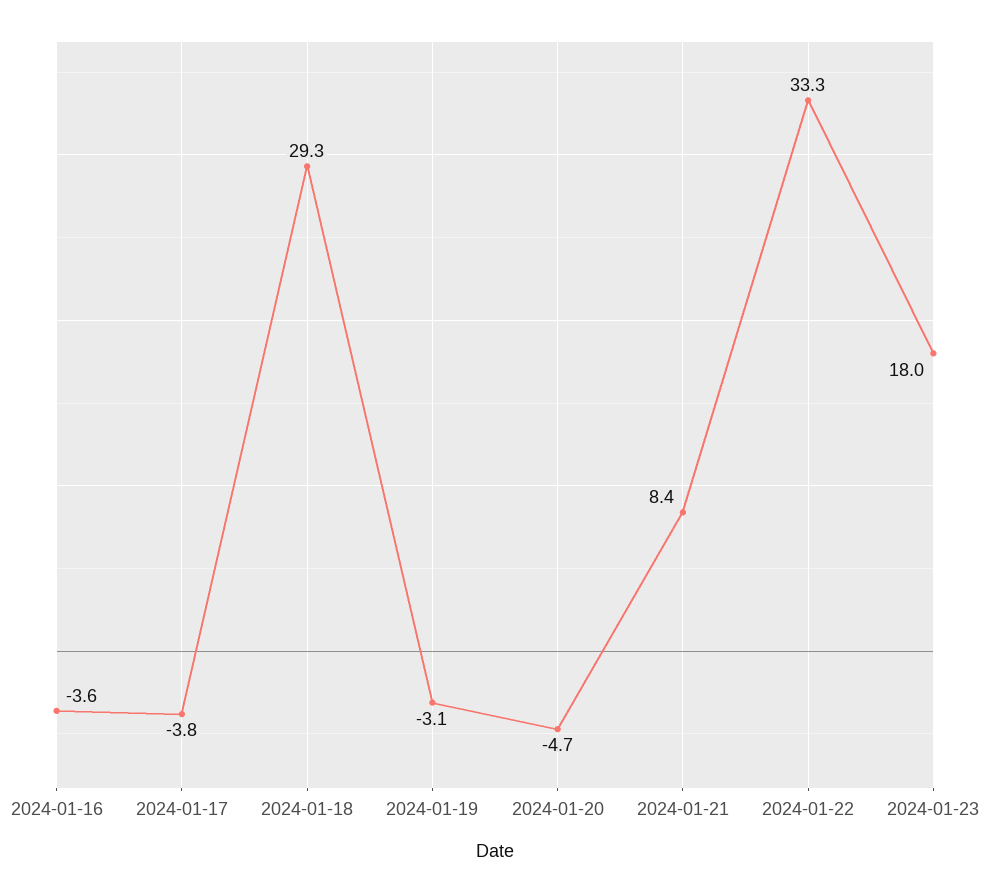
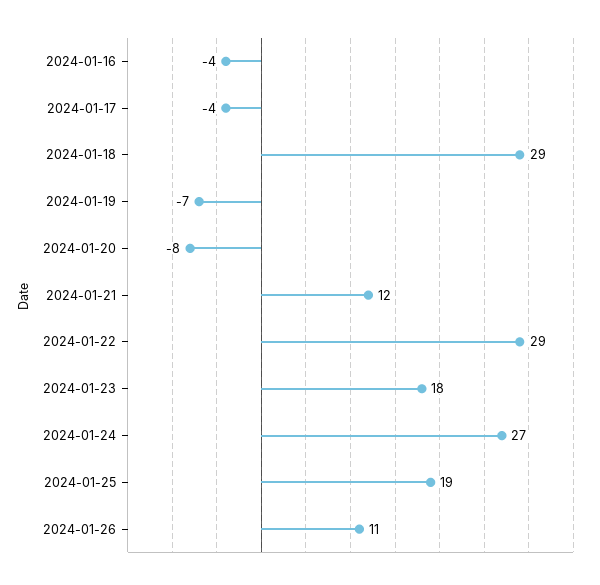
2024-01-19: -3.1 -> -7
2024-01-20: -4.7 -> -8
2024-01-21: 8.4 -> 12
2024-01-22: 33.3 -> 29
2024-01-24: none -> 27
2024-01-25: none -> 19
2024-01-26: none -> 11

